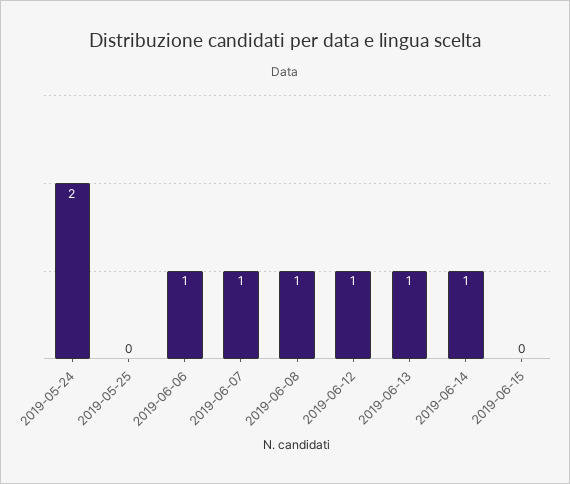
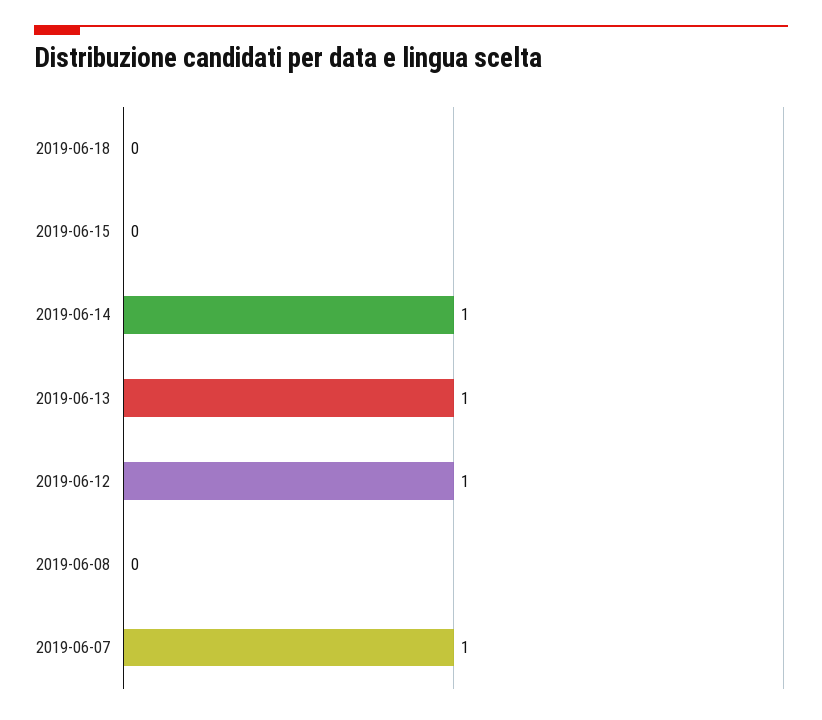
2019-05-24: 2 -> none
2019-05-25: 0 -> none
2019-06-06: 1 -> none
2019-06-08: 1 -> 0
2019-06-18: none -> 0

